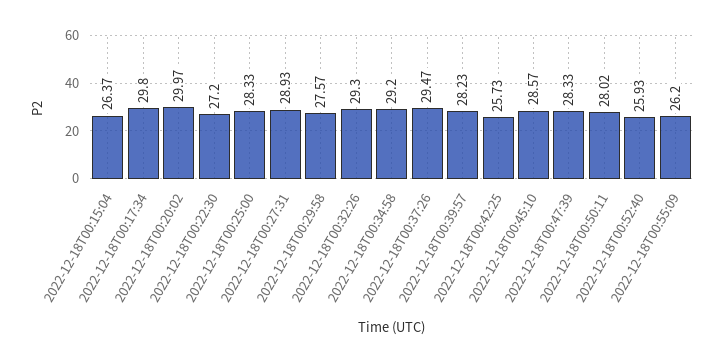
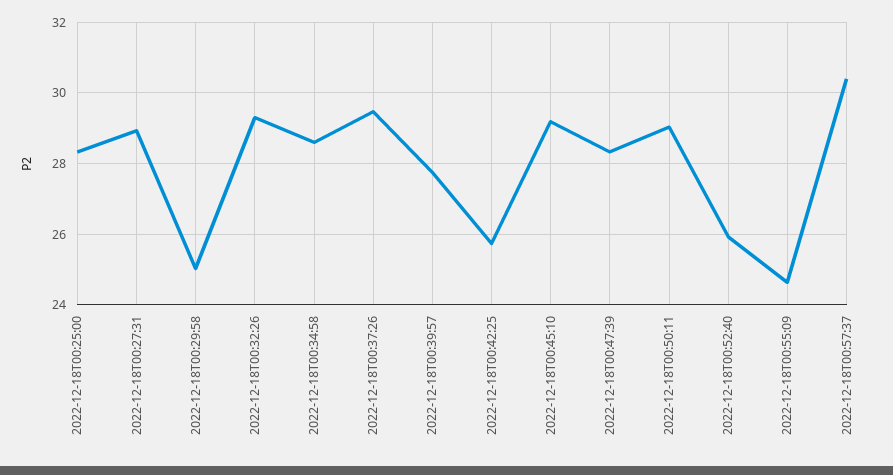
2022-12-18T00:15:04: 26.37 -> none
2022-12-18T00:17:34: 29.8 -> none
2022-12-18T00:20:02: 29.97 -> none
2022-12-18T00:22:30: 27.2 -> none
2022-12-18T00:29:58: 27.57 -> 25
2022-12-18T00:34:58: 29.2 -> 28.6
2022-12-18T00:39:57: 28.23 -> 27.8
2022-12-18T00:45:10: 28.57 -> 29.2
2022-12-18T00:50:11: 28.02 -> 29
2022-12-18T00:55:09: 26.2 -> 24.6
2022-12-18T00:57:37: none -> 30.4

